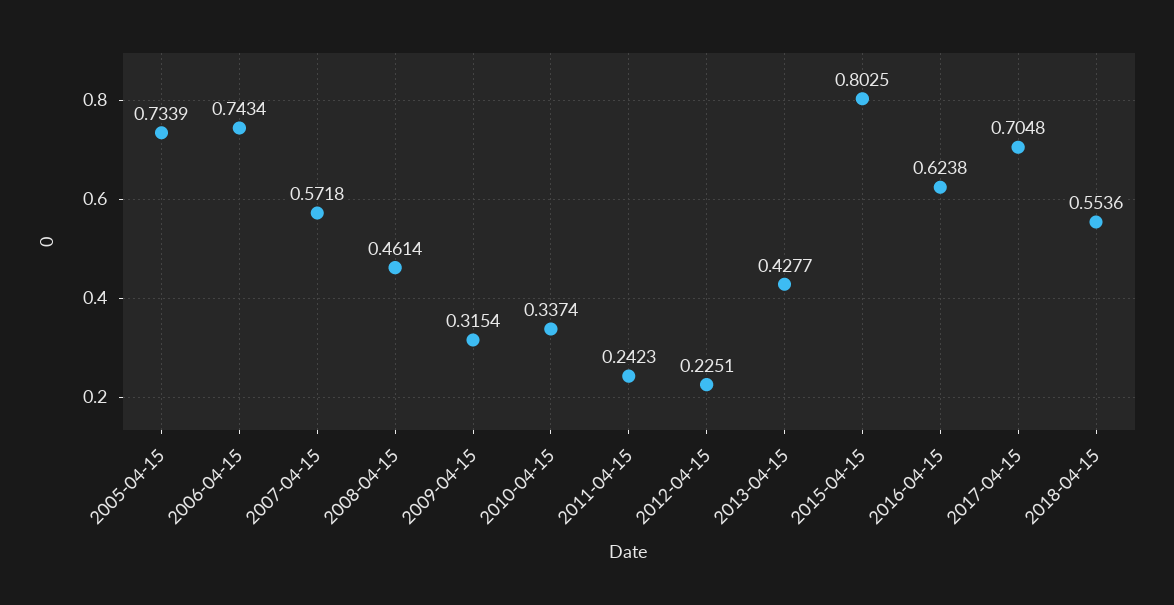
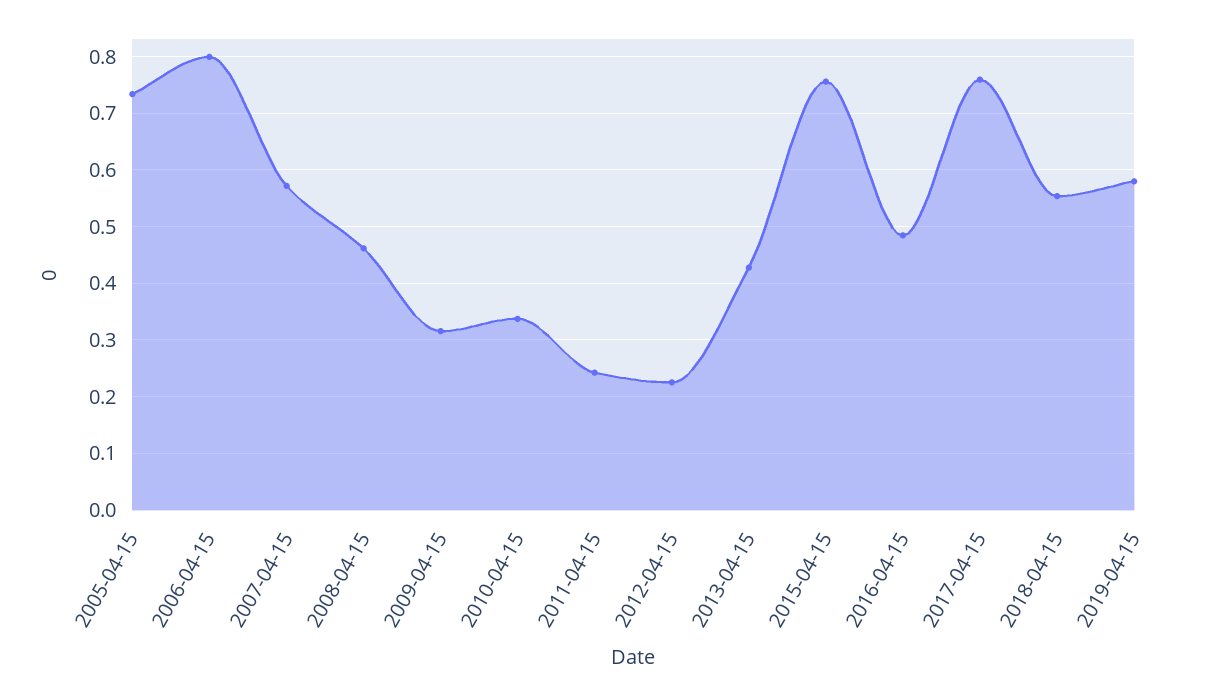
2006-04-15: 0.7434 -> 0.8
2015-04-15: 0.8025 -> 0.76
2016-04-15: 0.6238 -> 0.48
2017-04-15: 0.7048 -> 0.76
2019-04-15: none -> 0.58

